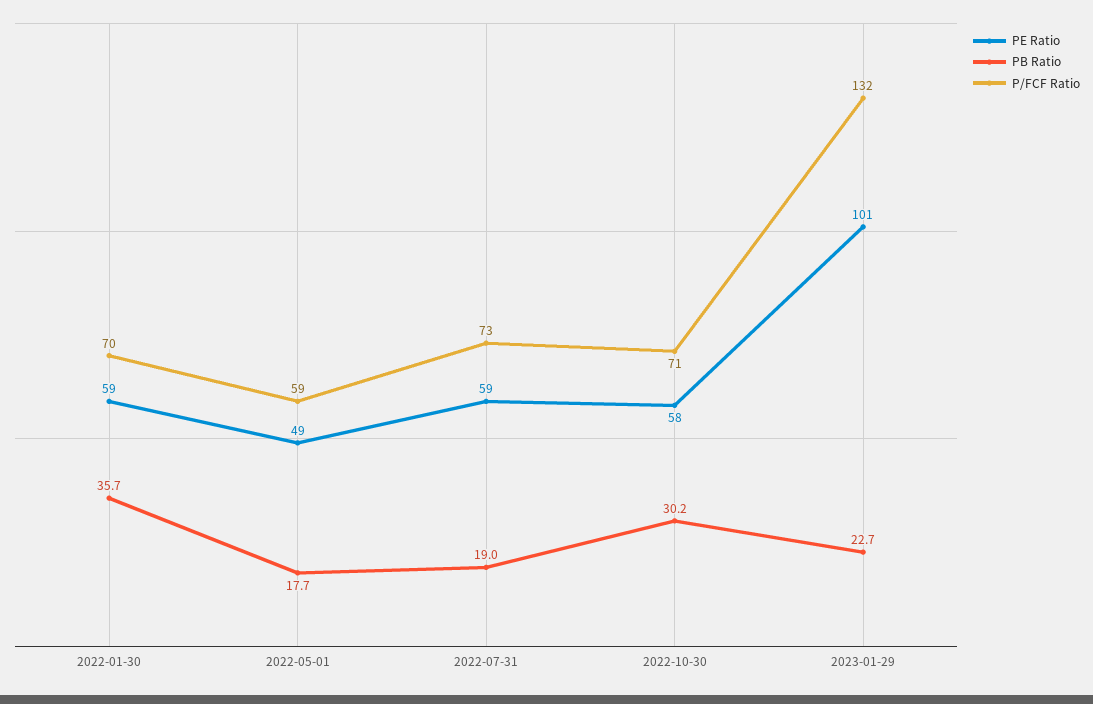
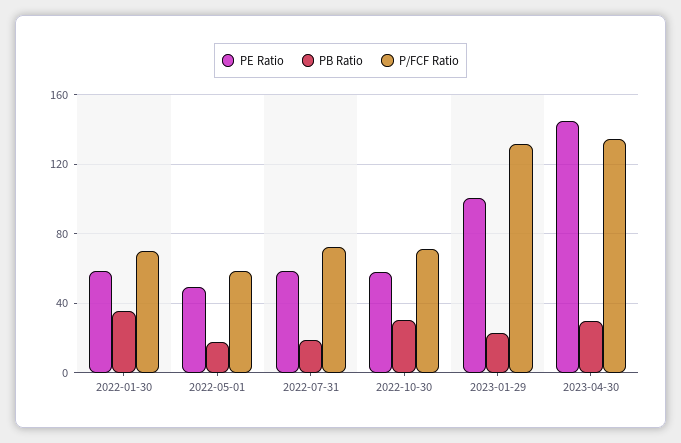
PE Ratio, 2023-04-30: none -> 145
PB Ratio, 2023-04-30: none -> 30
P/FCF Ratio, 2023-04-30: none -> 135

